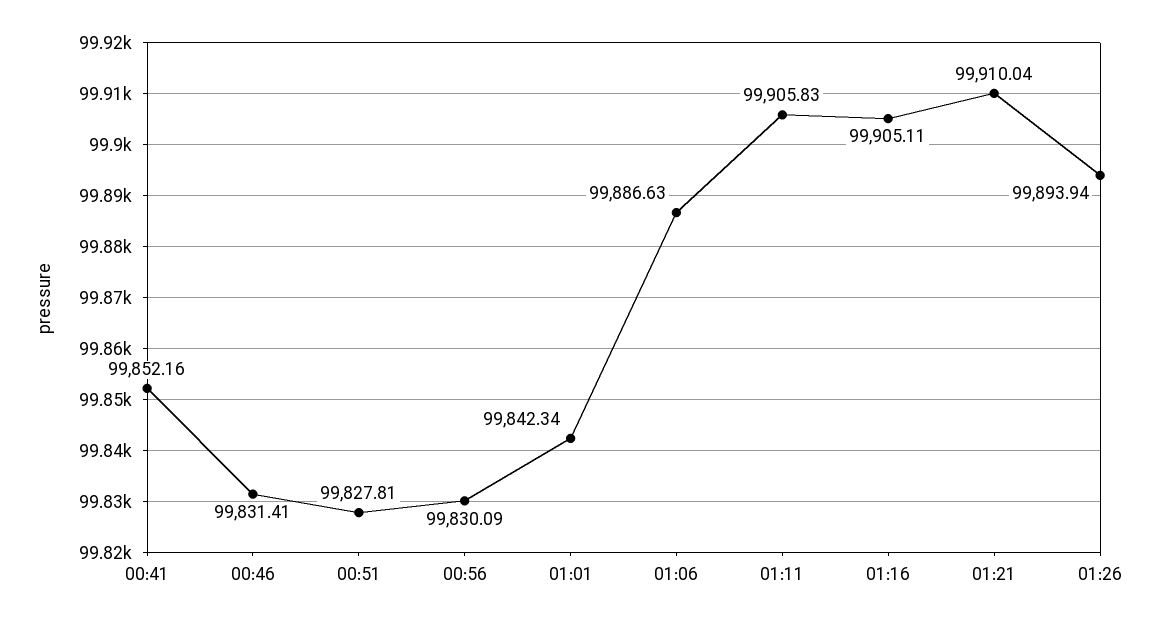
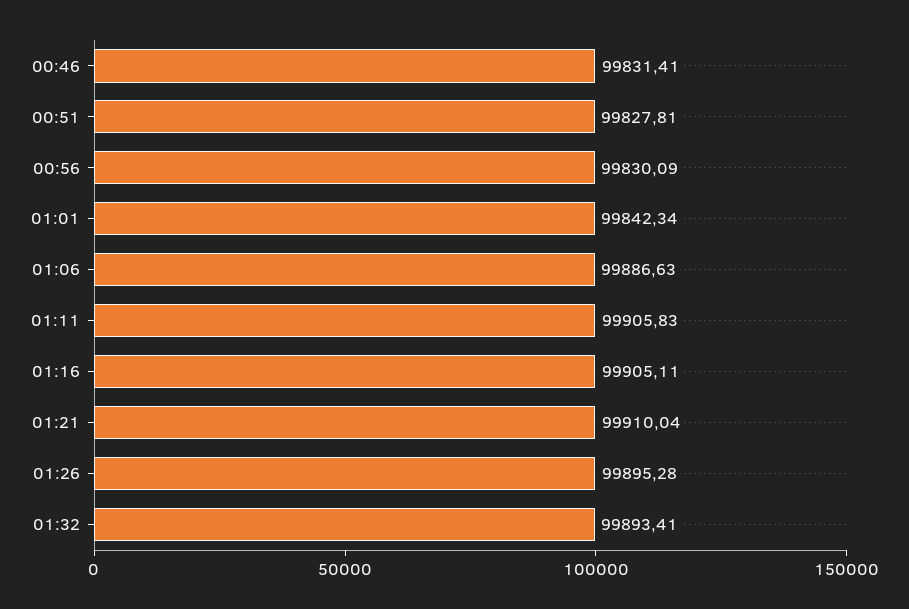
00:41: 99852.16 -> none
01:26: 99893.94 -> 99895.28
01:32: none -> 99893.41

